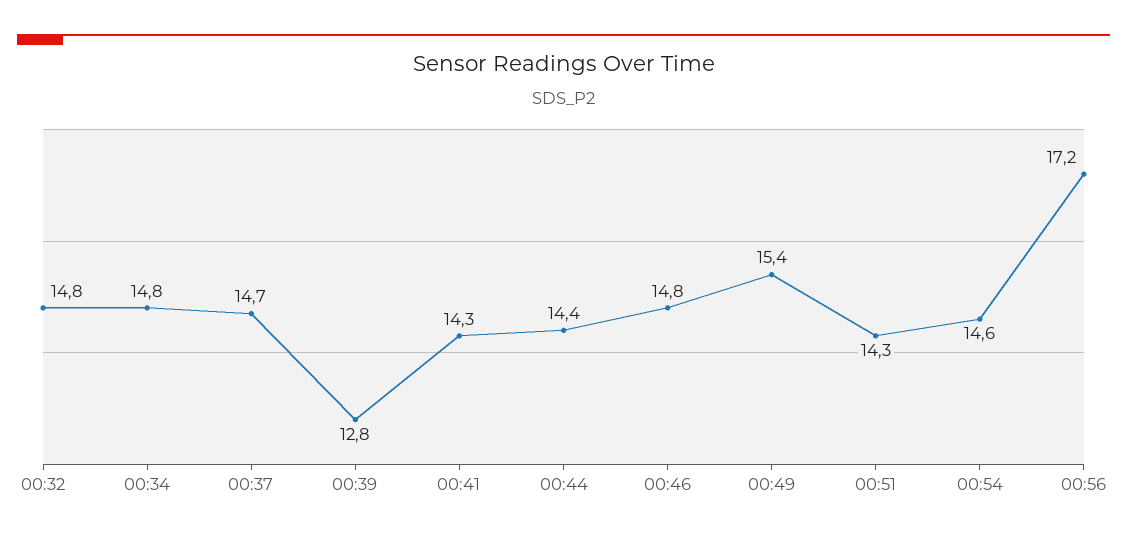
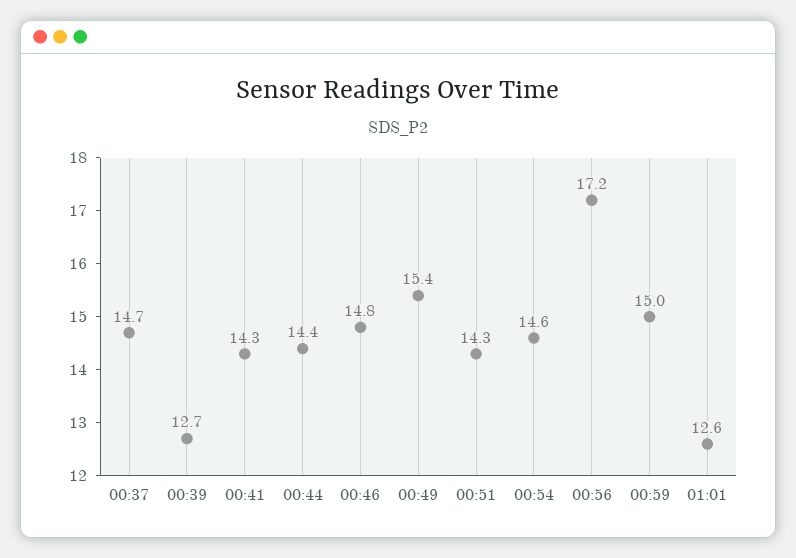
00:32: 14.8 -> none
00:34: 14.8 -> none
00:39: 12.8 -> 12.7
00:59: none -> 15
01:01: none -> 12.6

